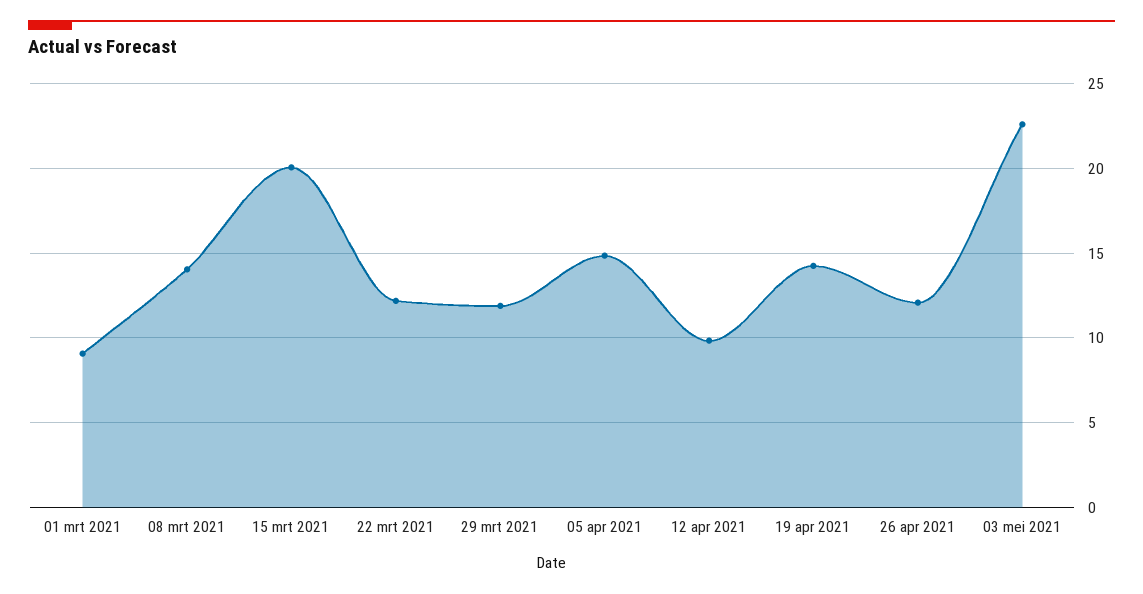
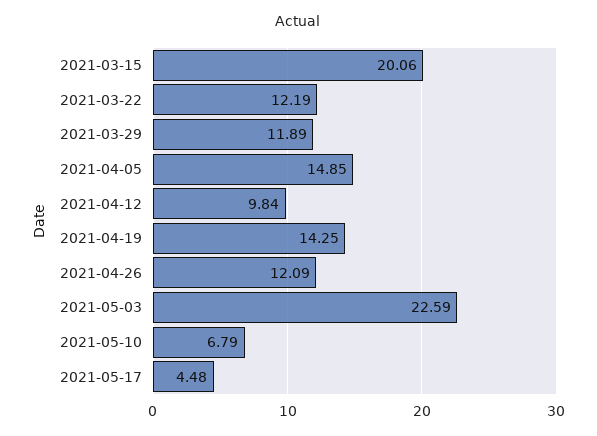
01 mrt 2021: 9 -> none
08 mrt 2021: 14 -> none
2021-05-10: none -> 6.79
2021-05-17: none -> 4.48

